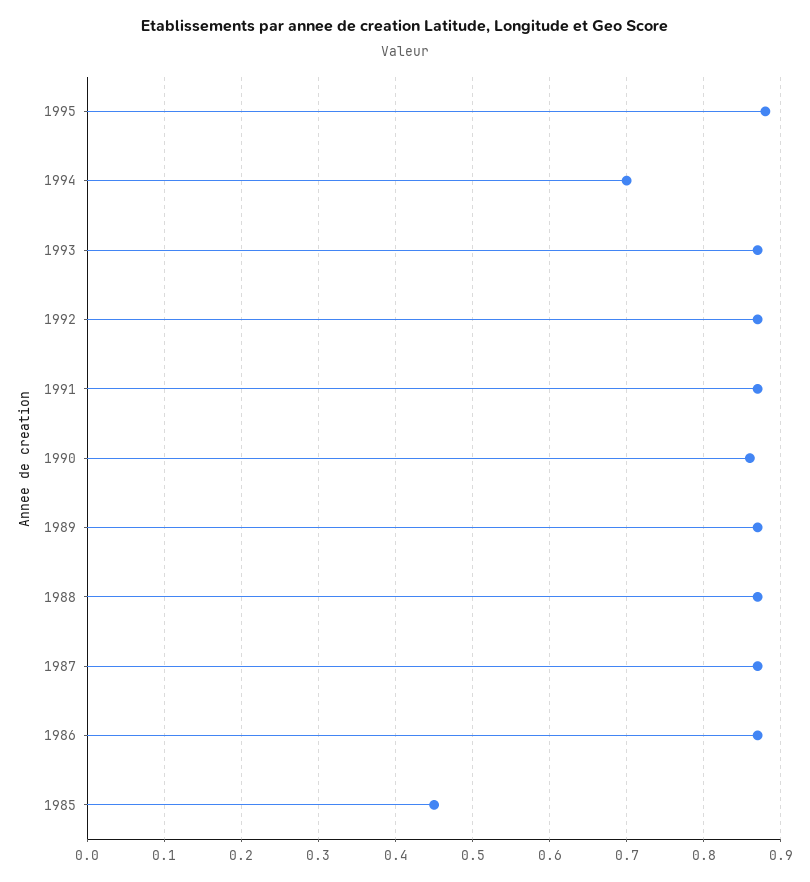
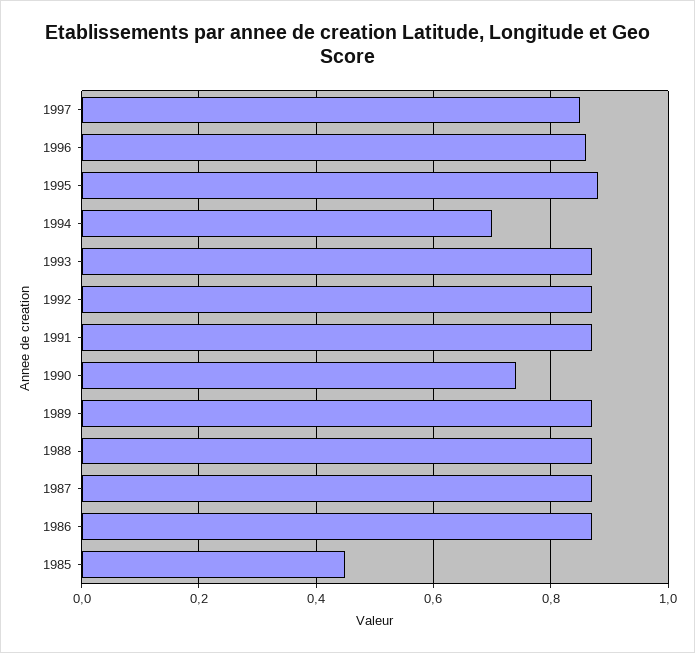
1990: 0.86 -> 0.75
1997: none -> 0.85
1996: none -> 0.85

